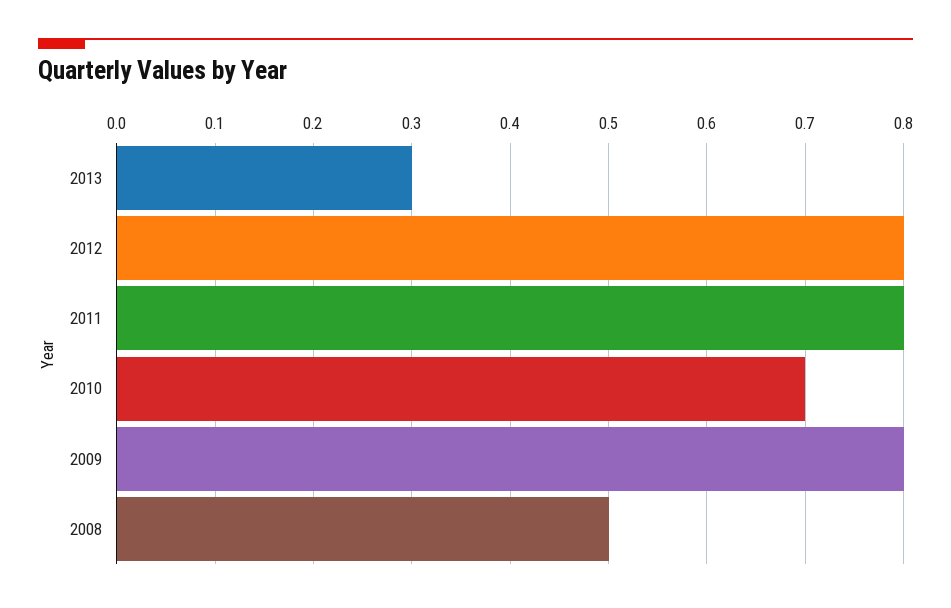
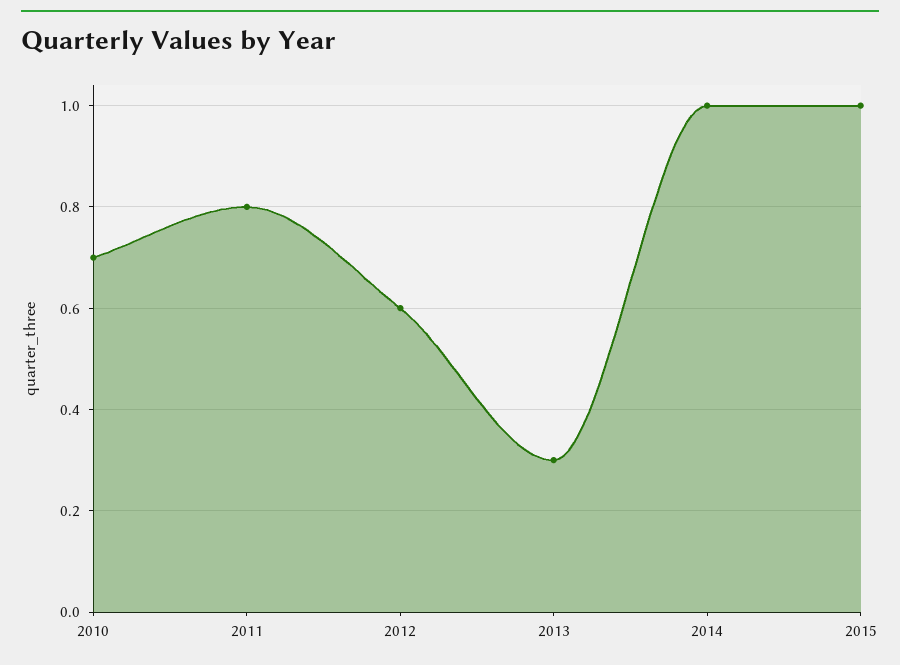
2012: 0.8 -> 0.6
2009: 0.8 -> none
2008: 0.5 -> none
2014: none -> 1
2015: none -> 1

